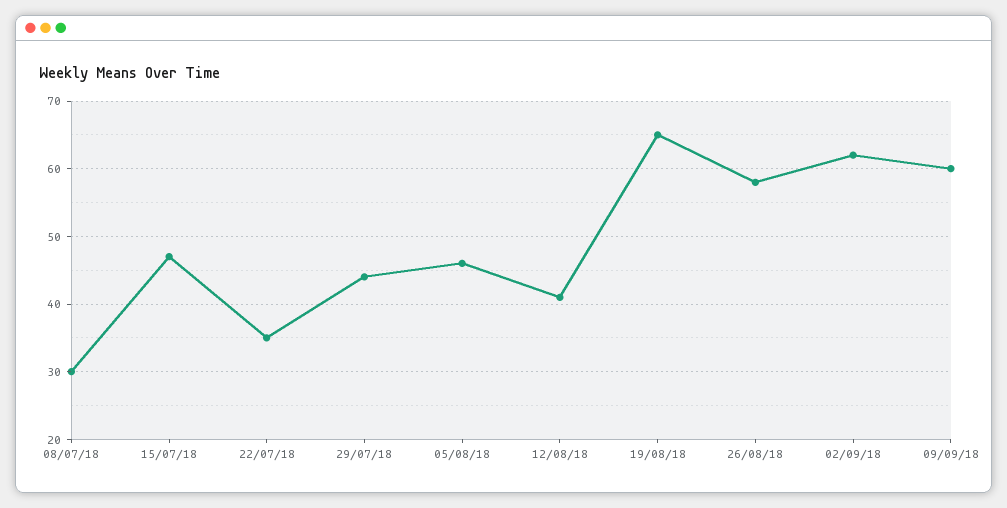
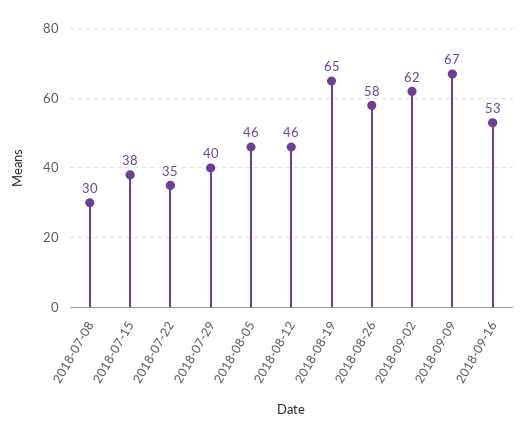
15/07/18: 47 -> 38
29/07/18: 44 -> 40
12/08/18: 41 -> 46
09/09/18: 60 -> 67
2018-09-16: none -> 53

